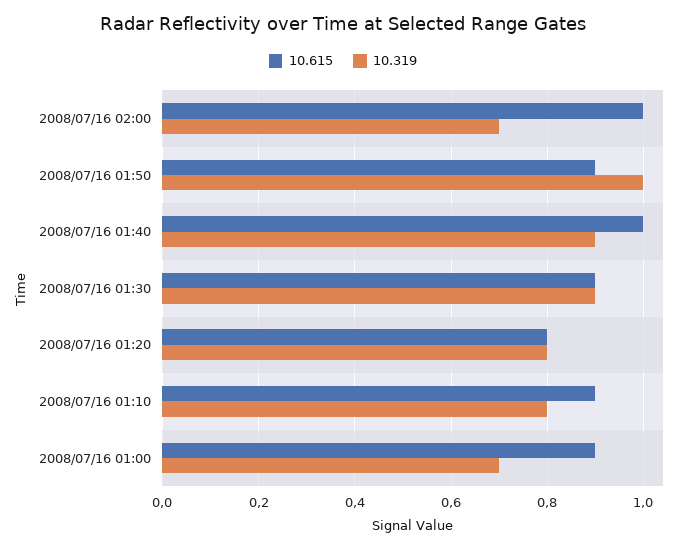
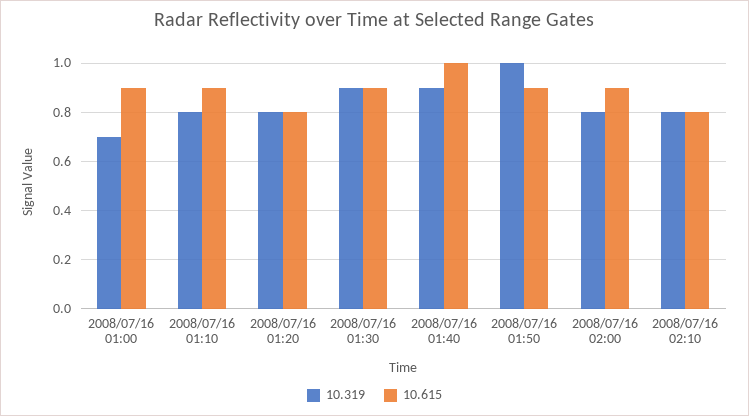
10.615, 2008/07/16 02:00: 1 -> 0.9
10.319, 2008/07/16 02:00: 0.7 -> 0.8
10.319, 2008/07/16 02:10: none -> 0.8
10.615, 2008/07/16 02:10: none -> 0.8

